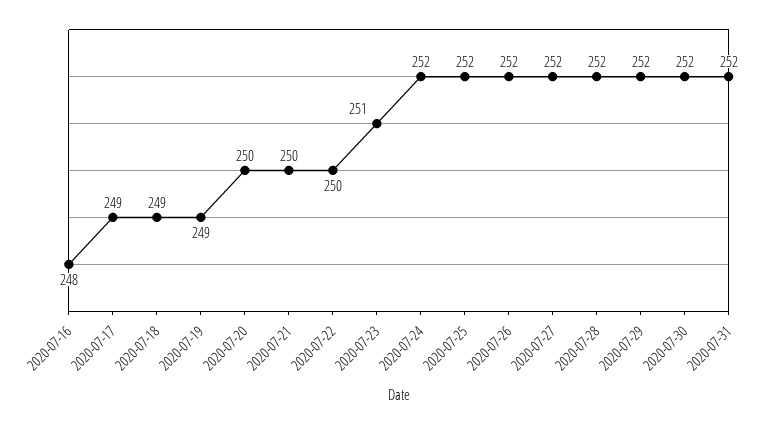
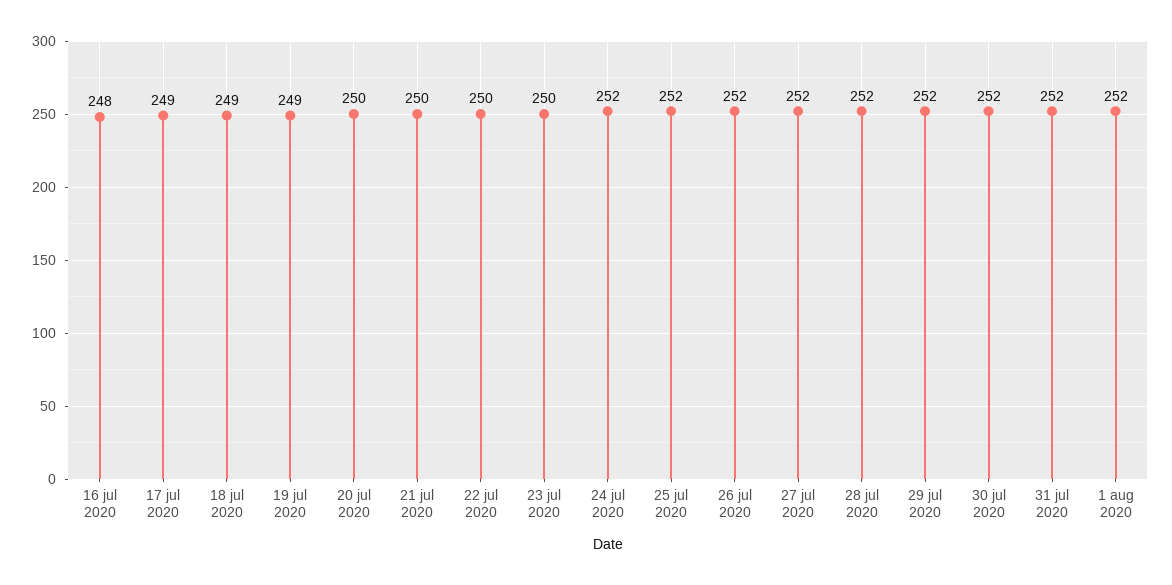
2020-07-23: 251 -> 250
1 aug 2020: none -> 252

